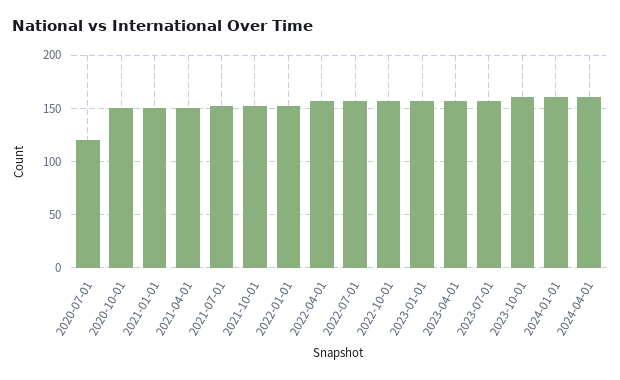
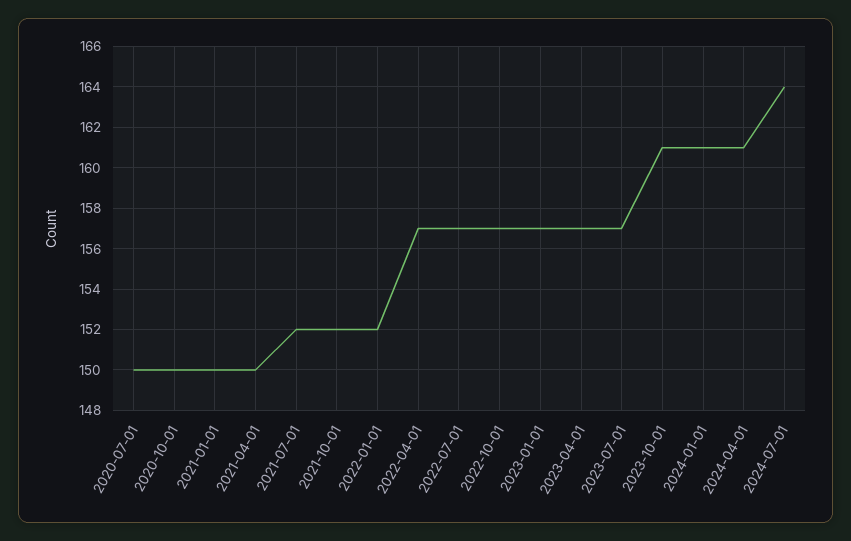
2020-07-01: 120 -> 150
2024-07-01: none -> 164

